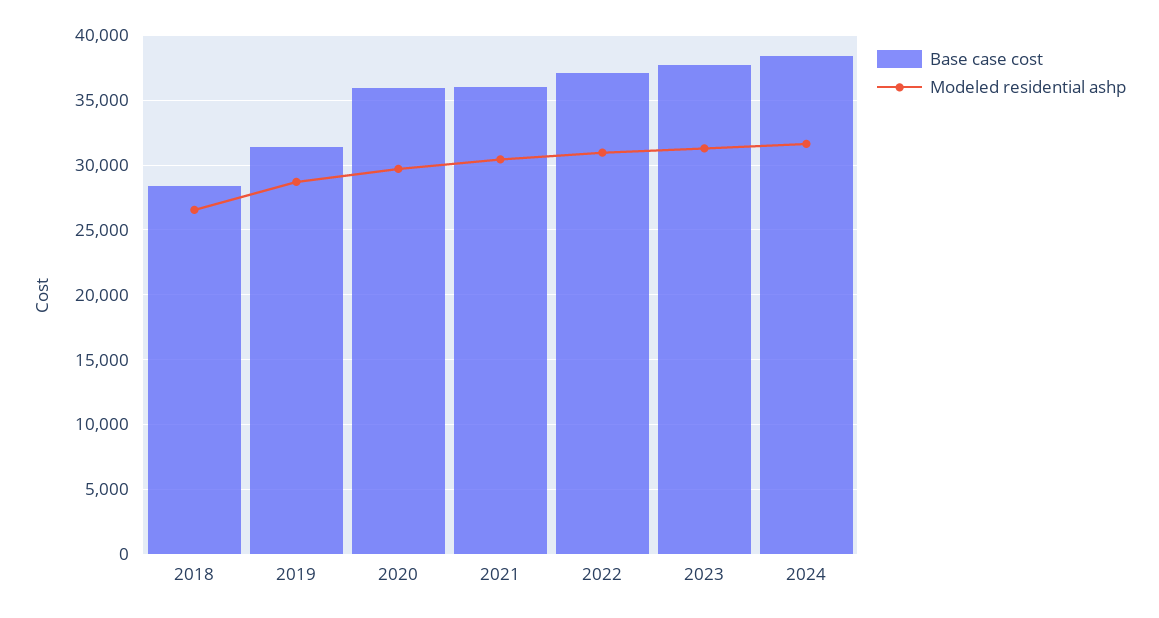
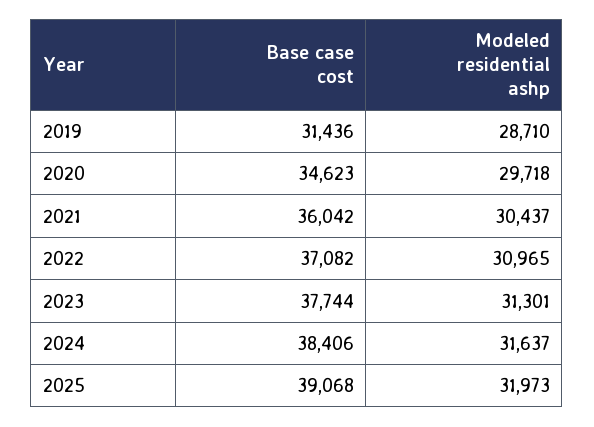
Base case cost, 2018: 28500 -> none
Modeled residential ashp, 2018: 26500 -> none
Base case cost, 2020: 36000 -> 34623
Base case cost, 2025: none -> 39068
Modeled residential ashp, 2025: none -> 31973

